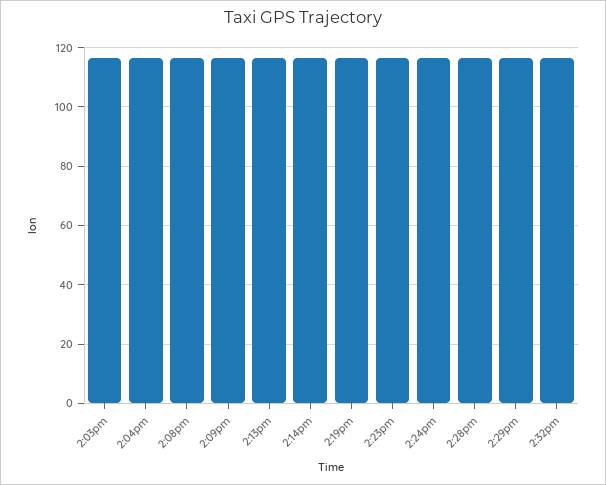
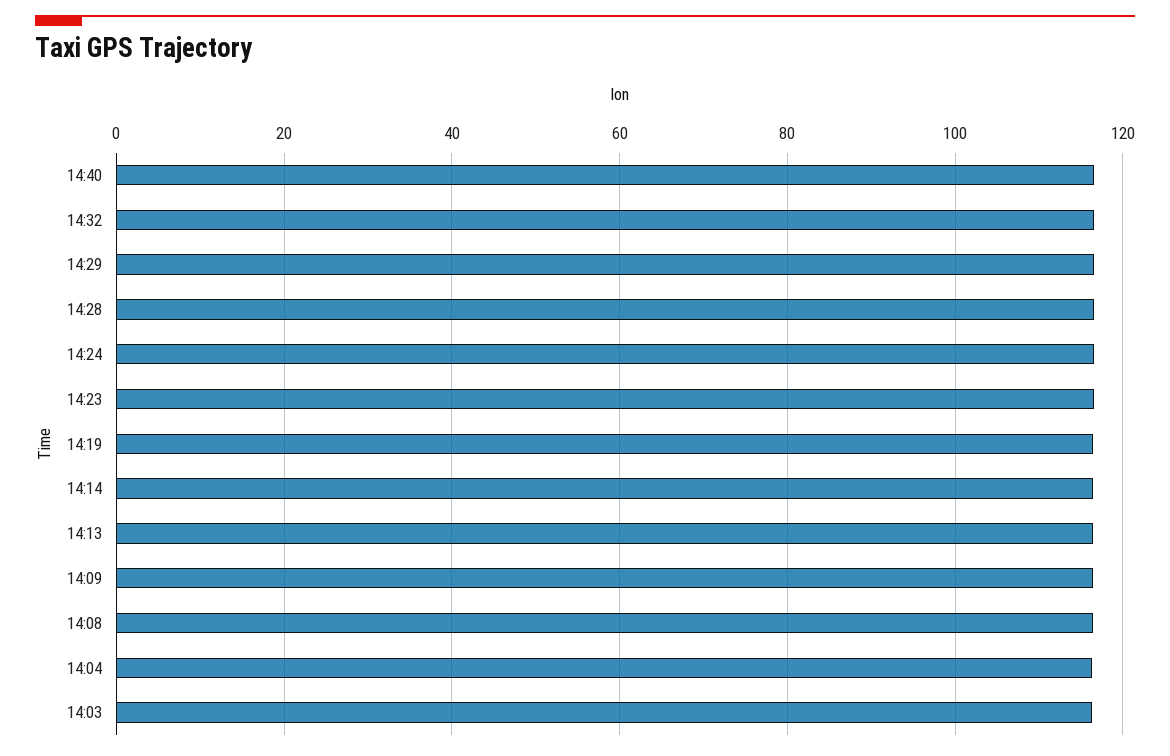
14:40: none -> 116

